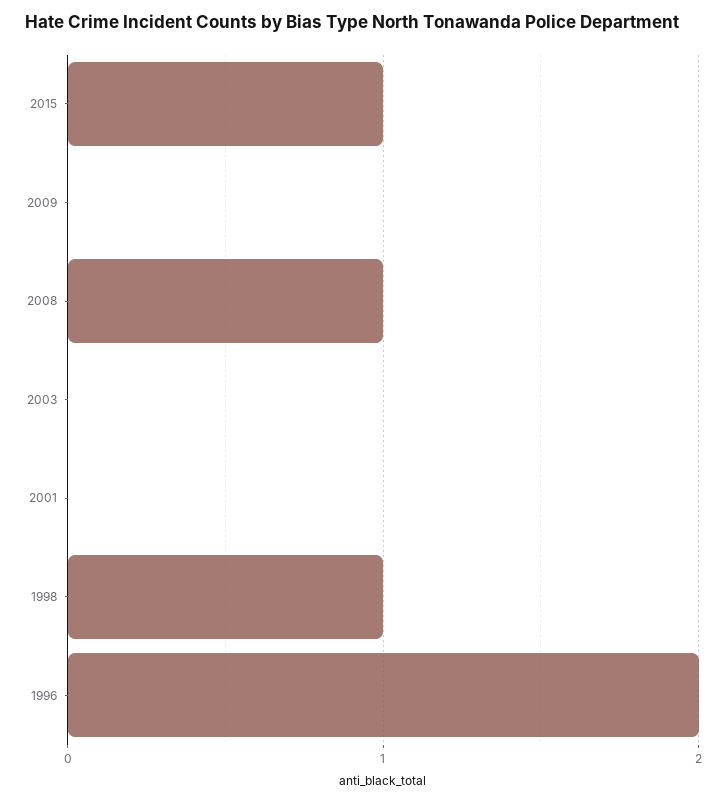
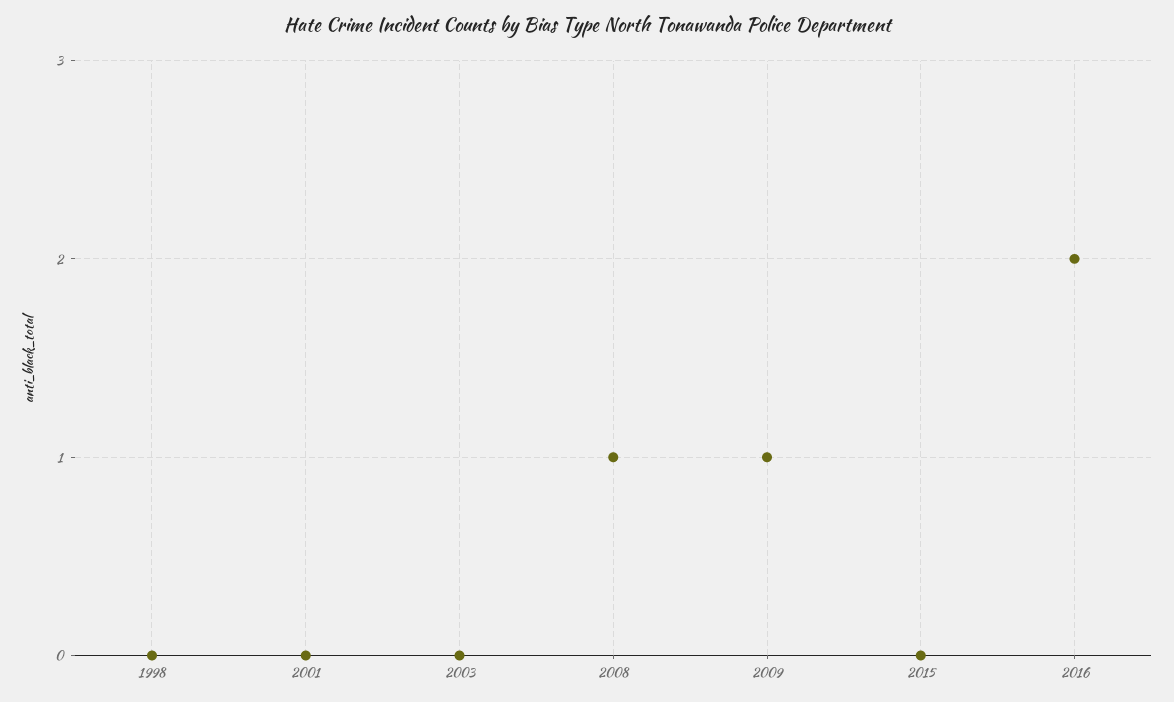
2015: 1 -> 0
2009: 0 -> 1
1998: 1 -> 0
1996: 2 -> none
2016: none -> 2

